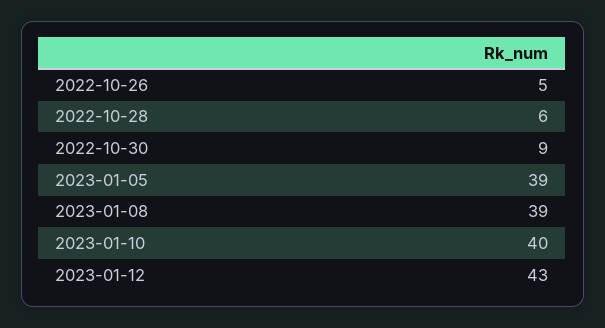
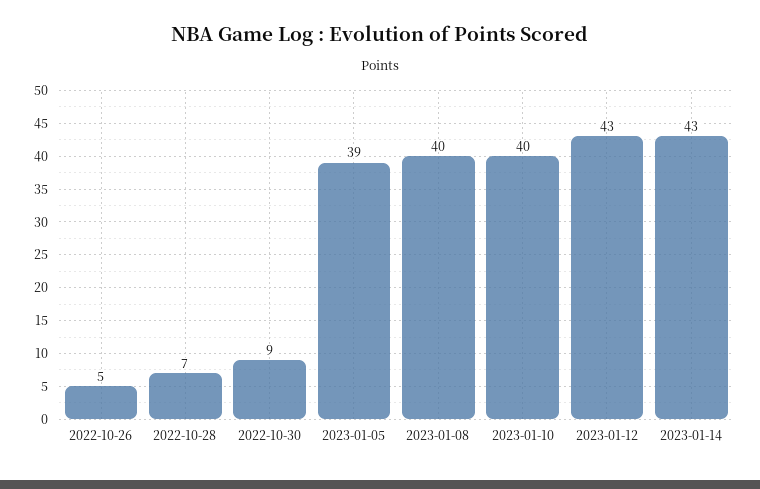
2022-10-28: 6 -> 7
2023-01-08: 39 -> 40
2023-01-14: none -> 43

